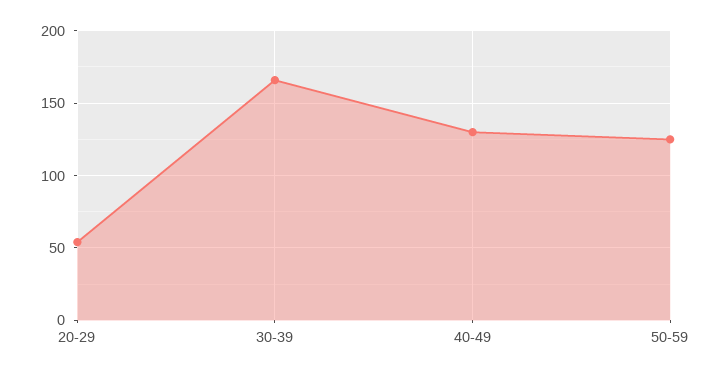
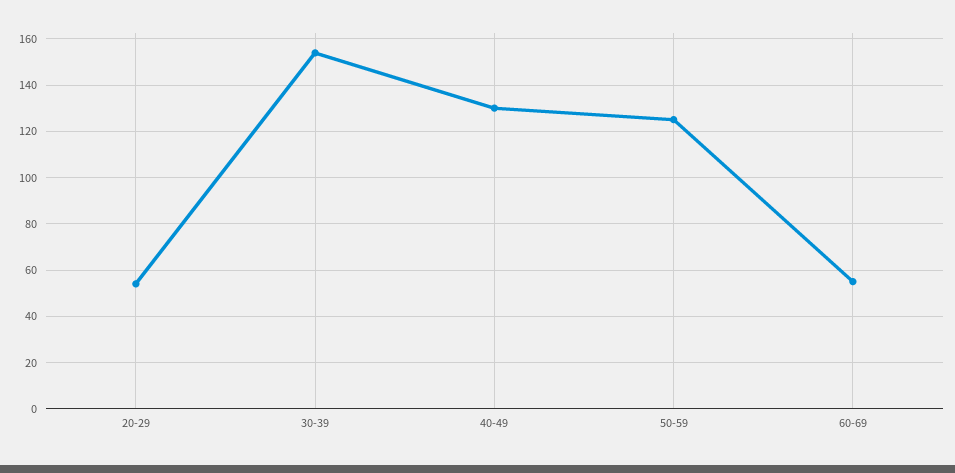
30-39: 165 -> 155
60-69: none -> 55

